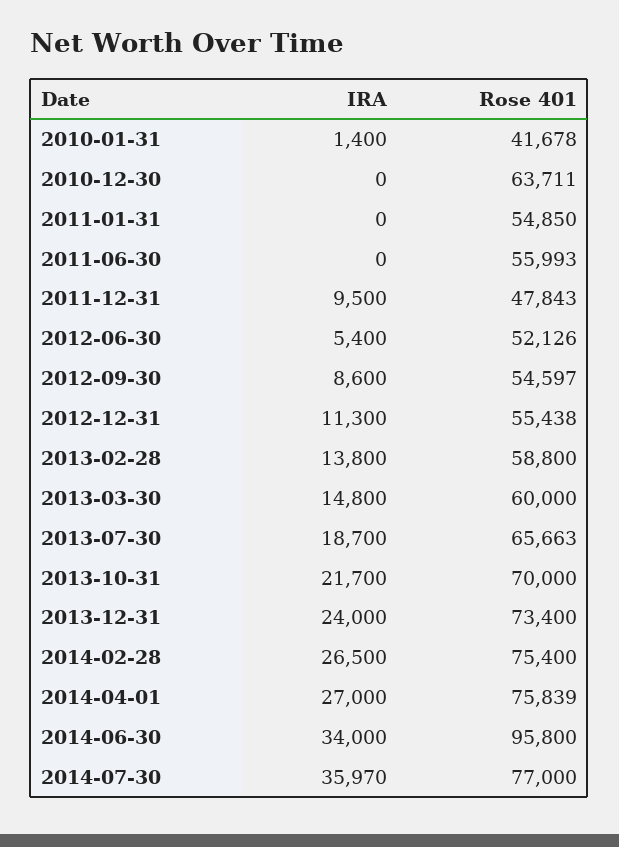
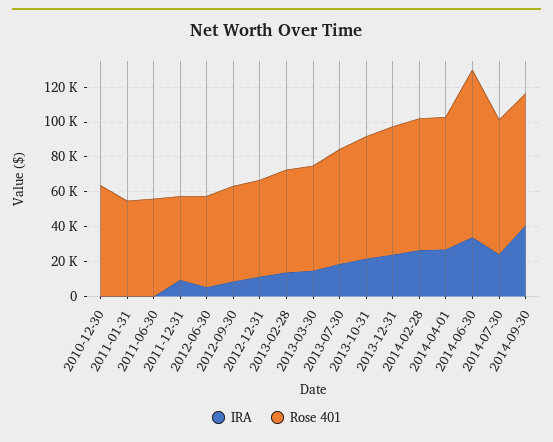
IRA, 2010-01-31: 1400 -> none
Rose 401, 2010-01-31: 41678 -> none
IRA, 2014-07-30: 35970 -> 25000
IRA, 2014-09-30: none -> 40000
Rose 401, 2014-09-30: none -> 75000

